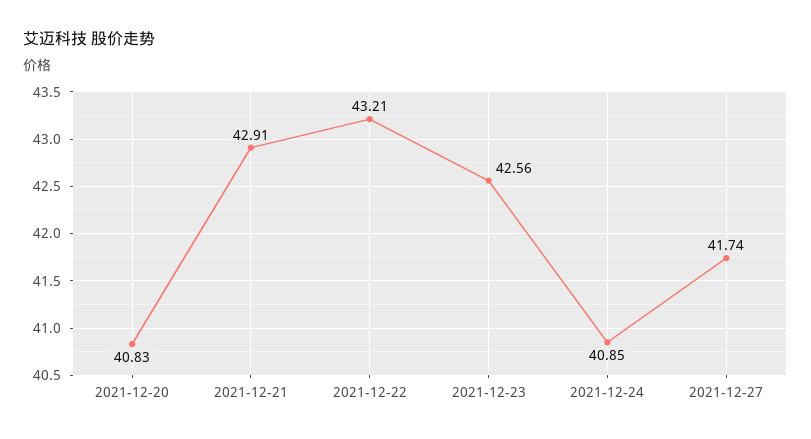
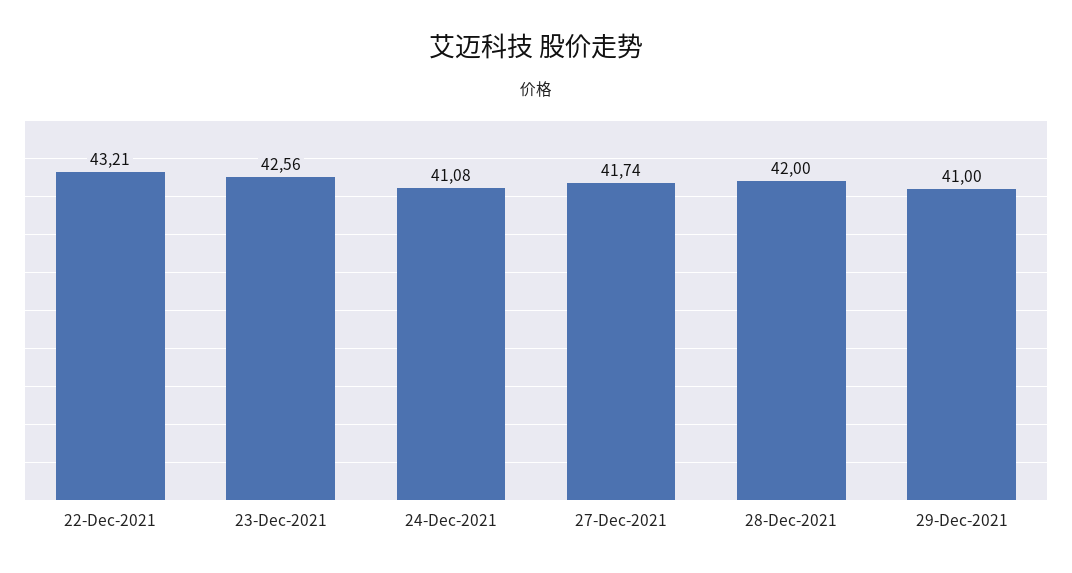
2021-12-20: 40.83 -> none
2021-12-21: 42.91 -> none
2021-12-24: 40.85 -> 41.08
28-Dec-2021: none -> 42
29-Dec-2021: none -> 41

